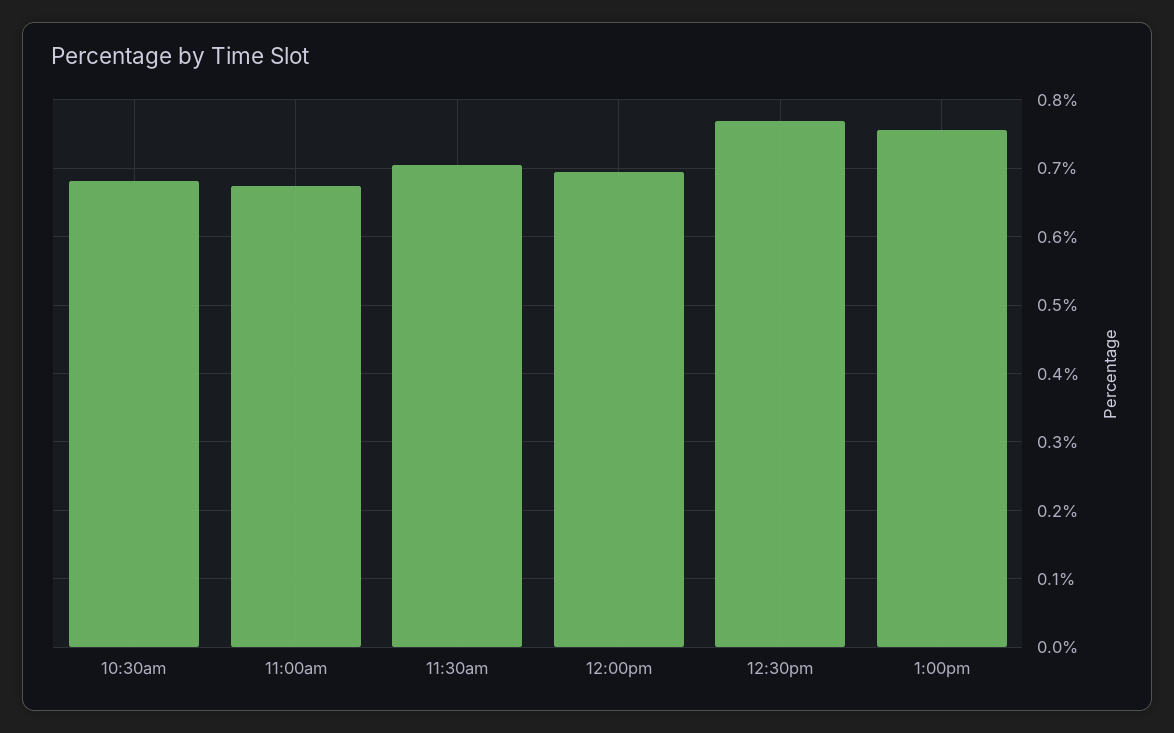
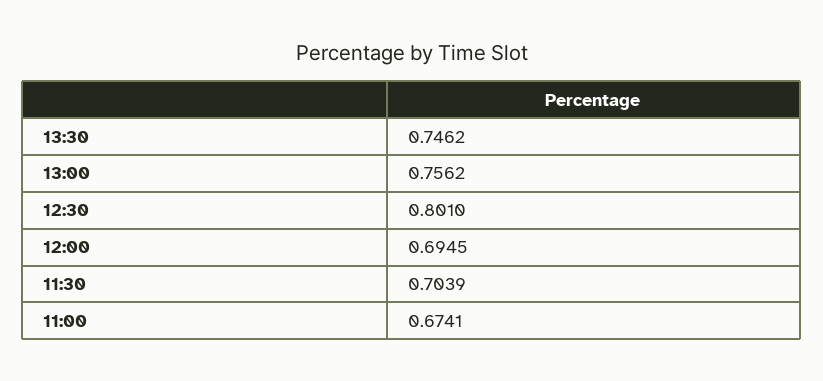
10:30am: 0.68 -> none
12:30pm: 0.77 -> 0.801
13:30: none -> 0.7462

